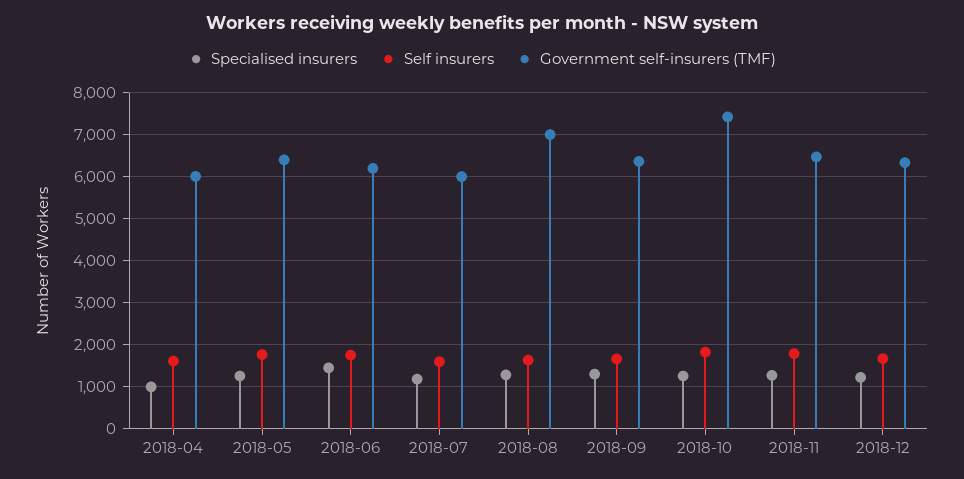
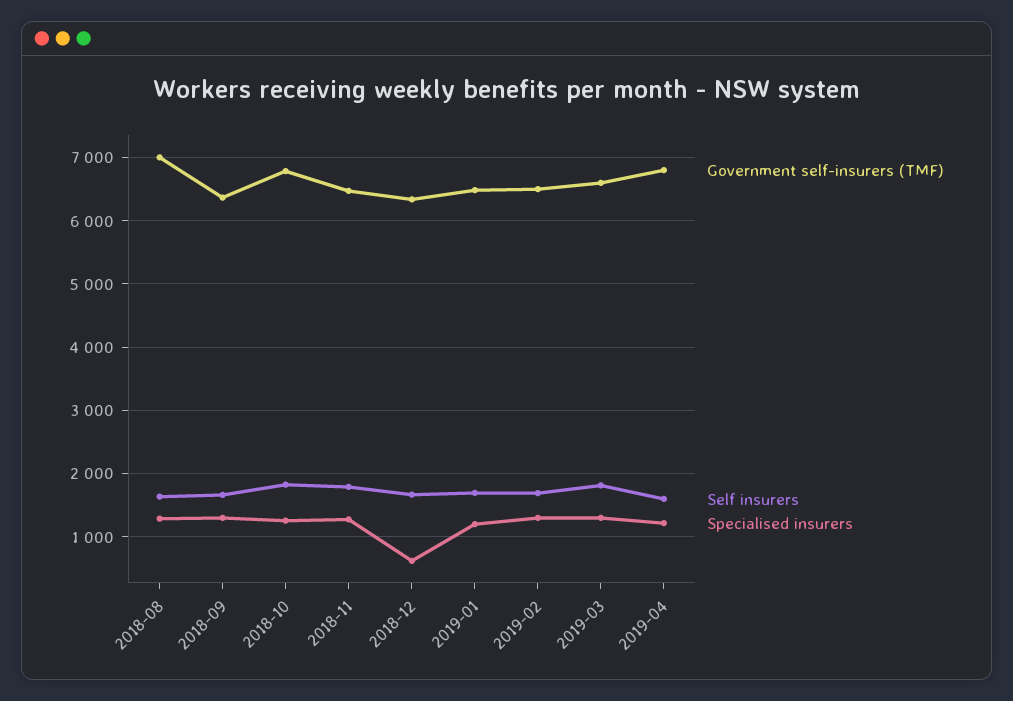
Specialised insurers, 2018-04: 1000 -> none
Self insurers, 2018-04: 1600 -> none
Government self-insurers (TMF), 2018-04: 6000 -> none
Specialised insurers, 2018-05: 1200 -> none
Self insurers, 2018-05: 1800 -> none
Government self-insurers (TMF), 2018-05: 6400 -> none
Specialised insurers, 2018-06: 1400 -> none
Self insurers, 2018-06: 1800 -> none
Government self-insurers (TMF), 2018-06: 6200 -> none
Specialised insurers, 2018-07: 1200 -> none
Self insurers, 2018-07: 1600 -> none
Government self-insurers (TMF), 2018-07: 6000 -> none
Government self-insurers (TMF), 2018-10: 7400 -> 6800
Specialised insurers, 2018-12: 1200 -> 600
Government self-insurers (TMF), 2019-01: none -> 6500
Self insurers, 2019-01: none -> 1700
Specialised insurers, 2019-01: none -> 1200
Government self-insurers (TMF), 2019-02: none -> 6500
Self insurers, 2019-02: none -> 1700
Specialised insurers, 2019-02: none -> 1300
Government self-insurers (TMF), 2019-03: none -> 6600
Self insurers, 2019-03: none -> 1800
Specialised insurers, 2019-03: none -> 1300
Government self-insurers (TMF), 2019-04: none -> 6800
Self insurers, 2019-04: none -> 1600
Specialised insurers, 2019-04: none -> 1200

